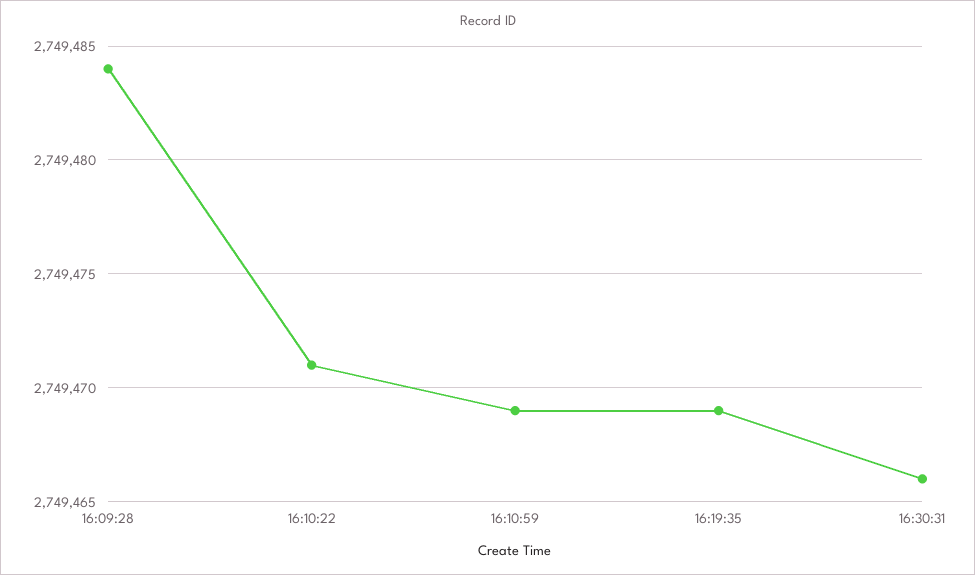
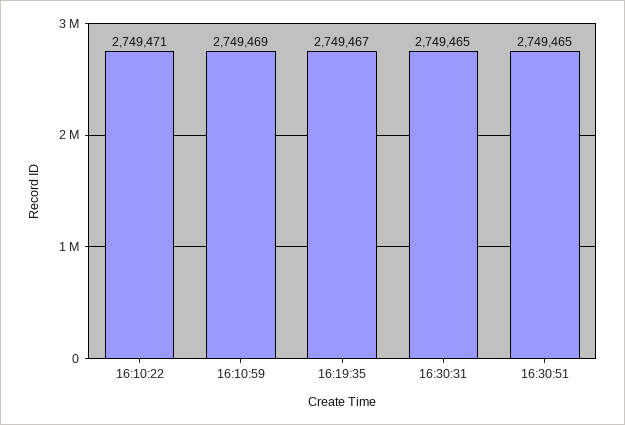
16:09:28: 2749484 -> none
16:19:35: 2749469 -> 2749467
16:30:31: 2749466 -> 2749465
16:30:51: none -> 2749465

